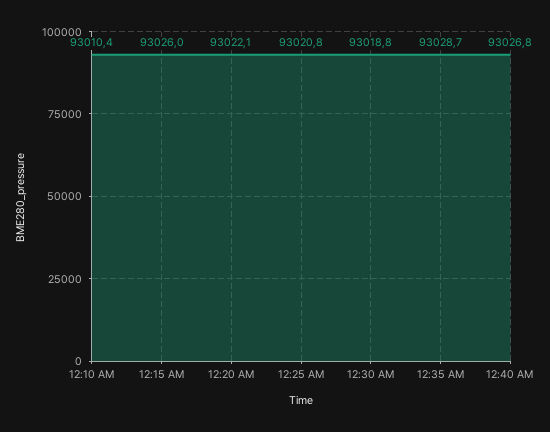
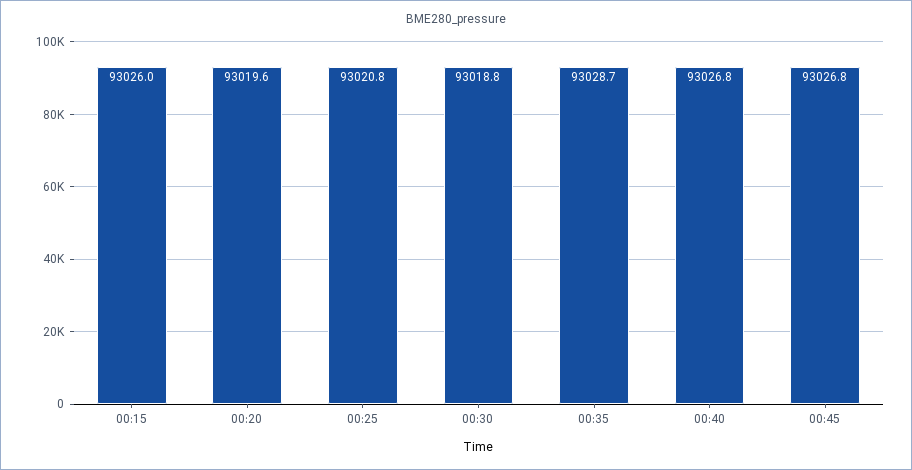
12:10 AM: 93010.4 -> none
12:20 AM: 93022.1 -> 93019.6
00:45: none -> 93026.8

